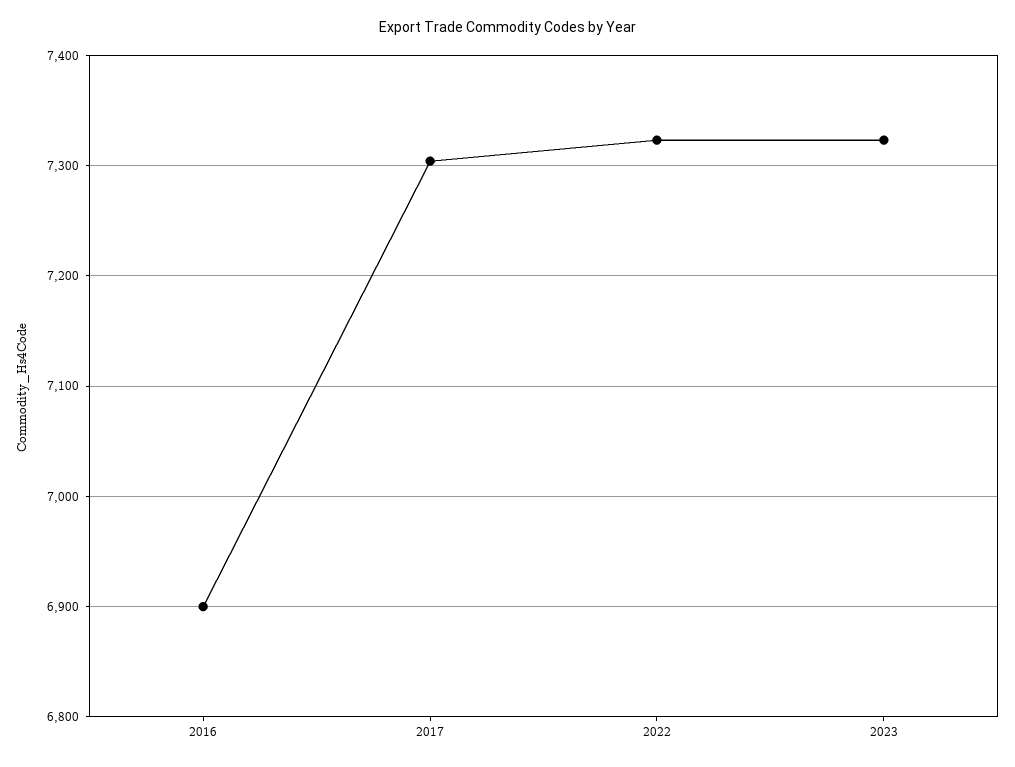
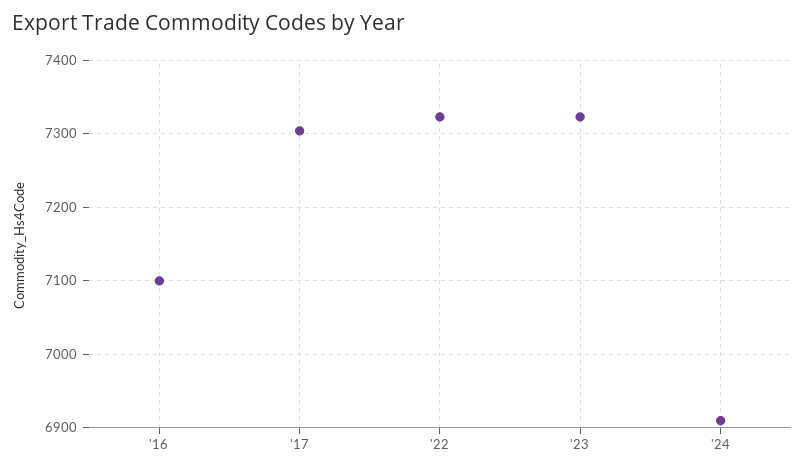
2016: 6900 -> 7100
'24: none -> 6910

